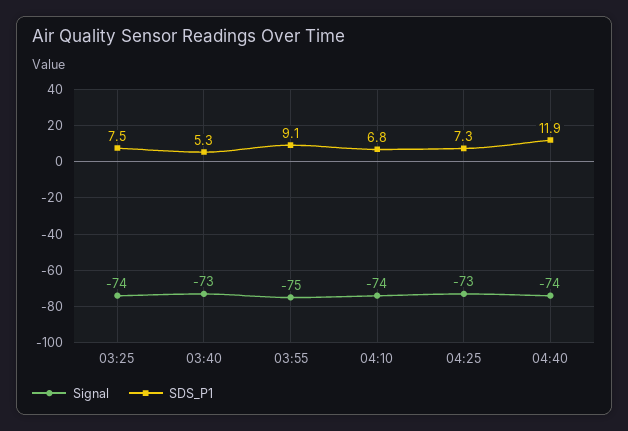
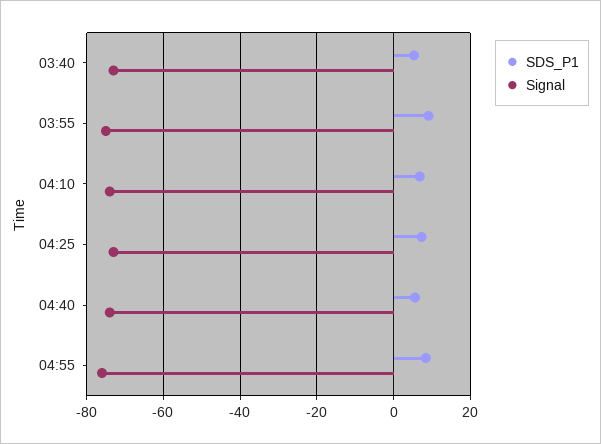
Signal, 03:25: -74 -> none
SDS_P1, 03:25: 7.5 -> none
SDS_P1, 04:40: 11.9 -> 6
SDS_P1, 04:55: none -> 8
Signal, 04:55: none -> -76

